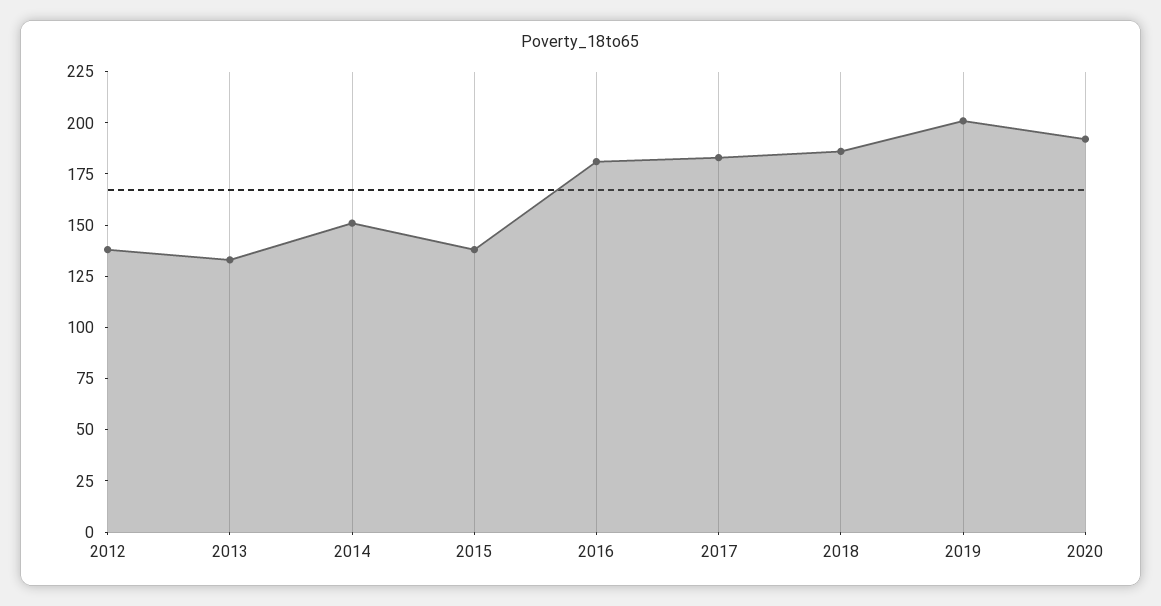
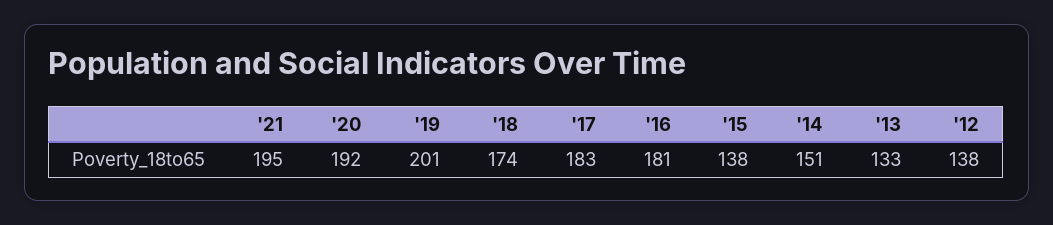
2018: 185 -> 174
'21: none -> 195

